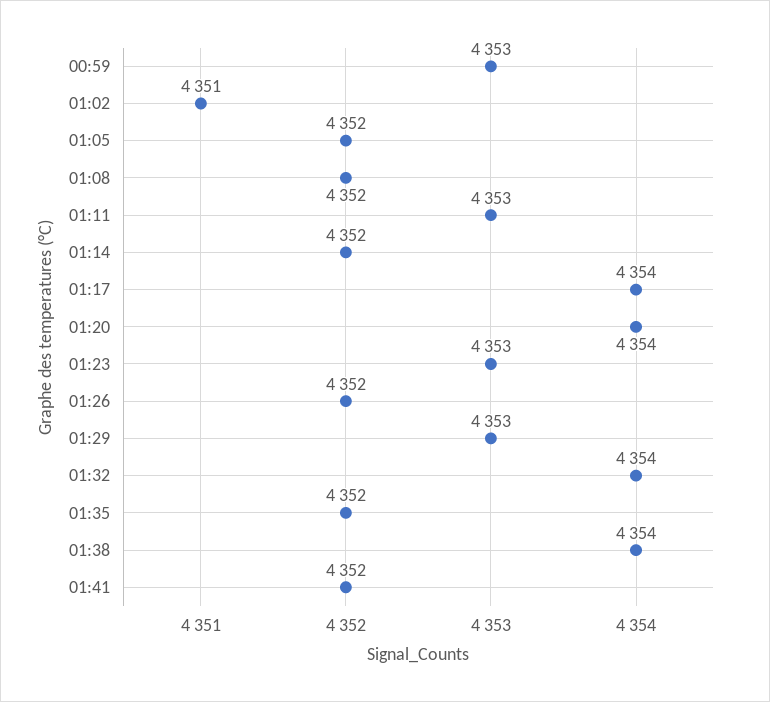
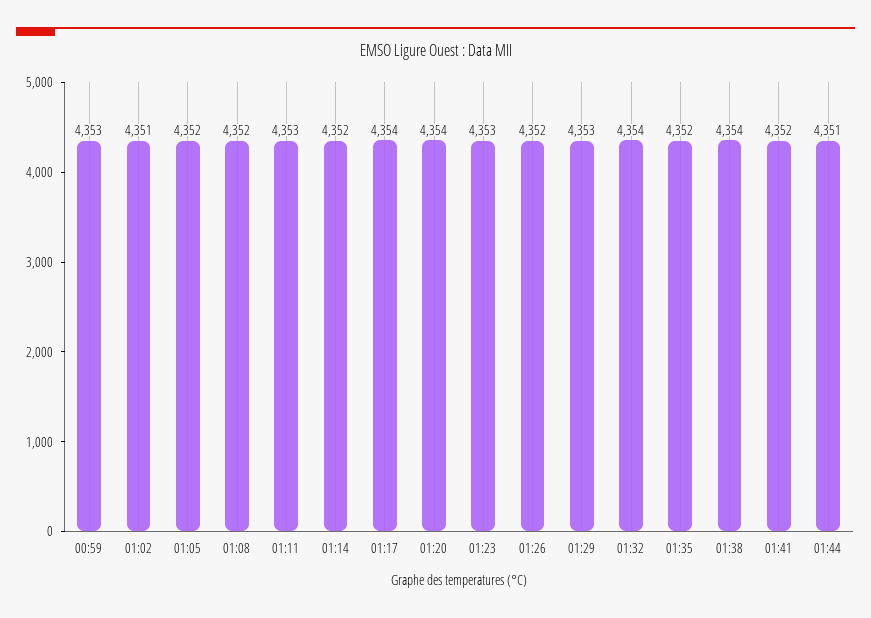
01:44: none -> 4351

